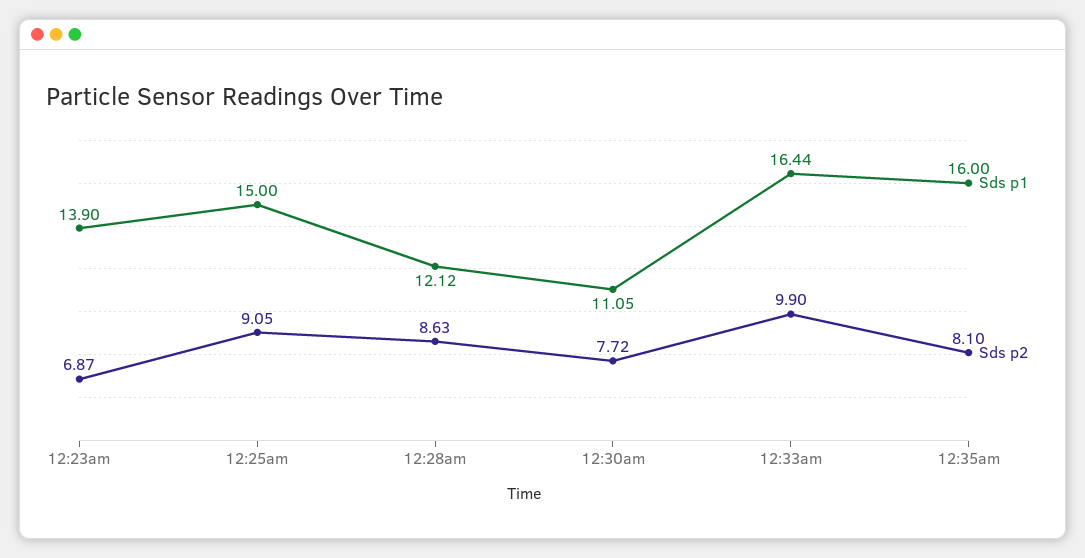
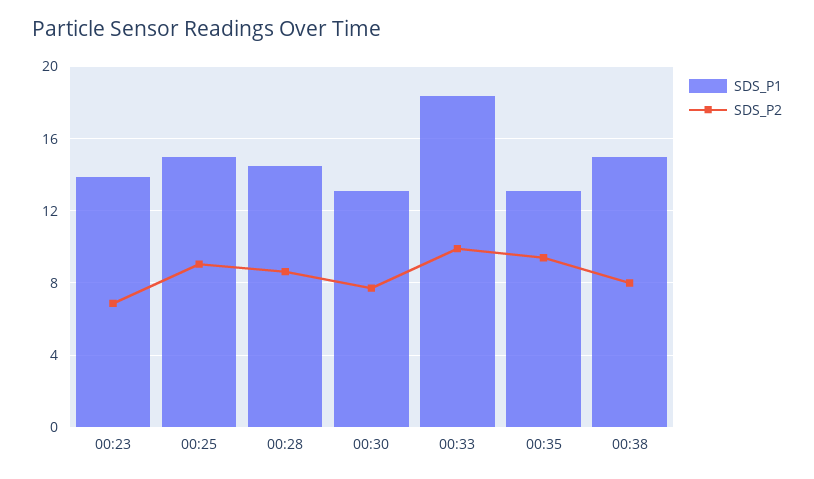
Sds p1, 12:28am: 12.12 -> 14.5
Sds p1, 12:30am: 11.05 -> 13
Sds p1, 12:33am: 16.44 -> 18.5
Sds p1, 12:35am: 16 -> 13
Sds p2, 12:35am: 8.1 -> 9.5
Sds p1, 00:38: none -> 15
Sds p2, 00:38: none -> 8

